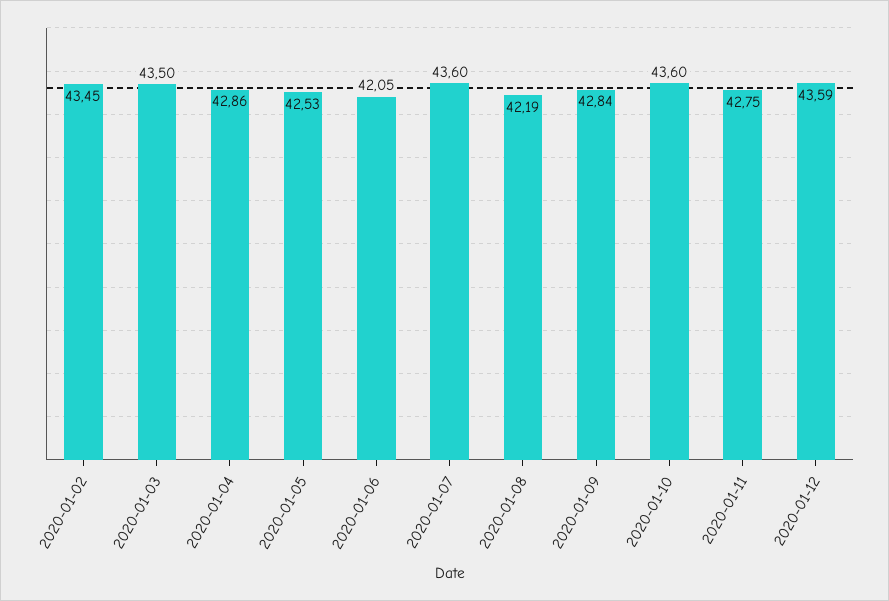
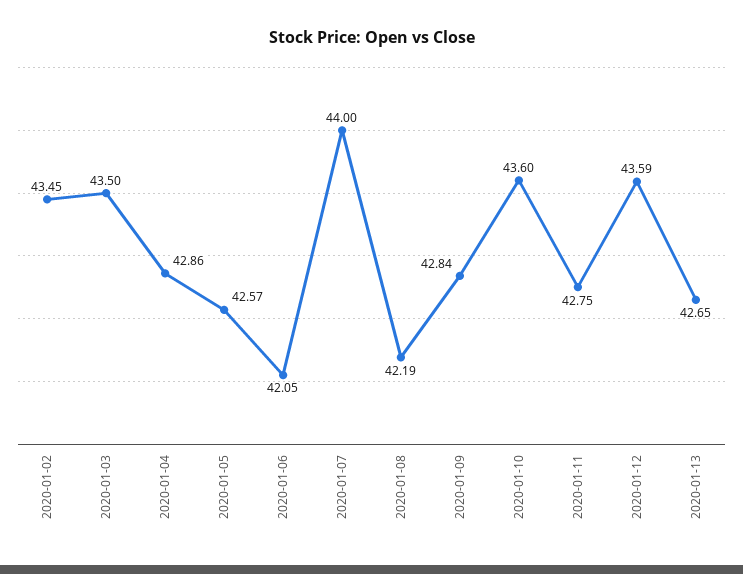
2020-01-05: 42.53 -> 42.57
2020-01-07: 43.6 -> 44
2020-01-13: none -> 42.65

